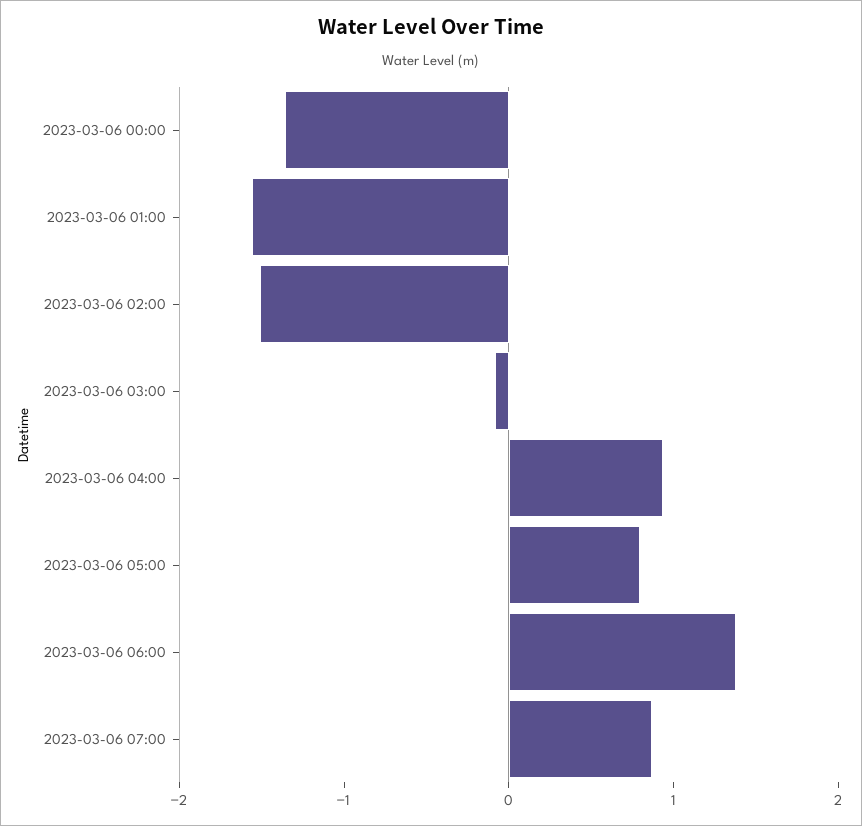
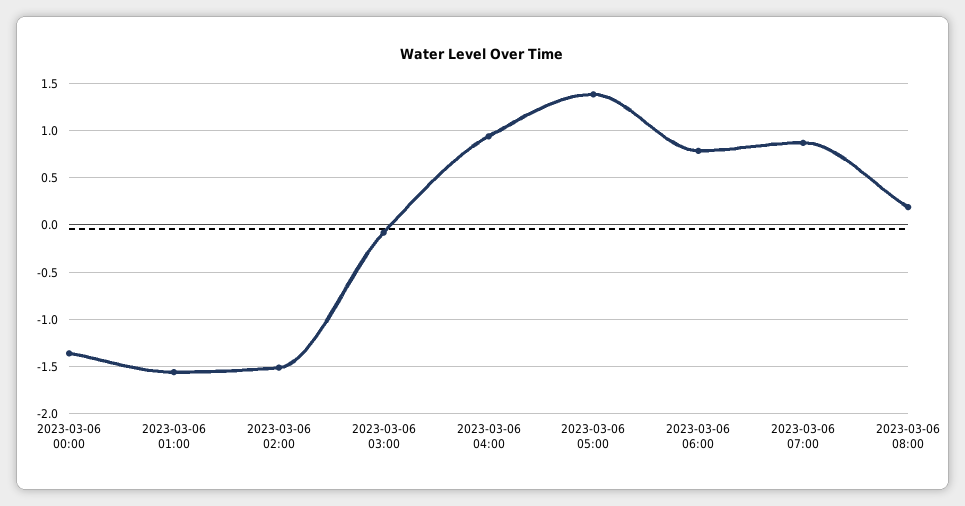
2023-03-06 05:00: 0.8 -> 1.4
2023-03-06 06:00: 1.4 -> 0.8
2023-03-06 08:00: none -> 0.2

